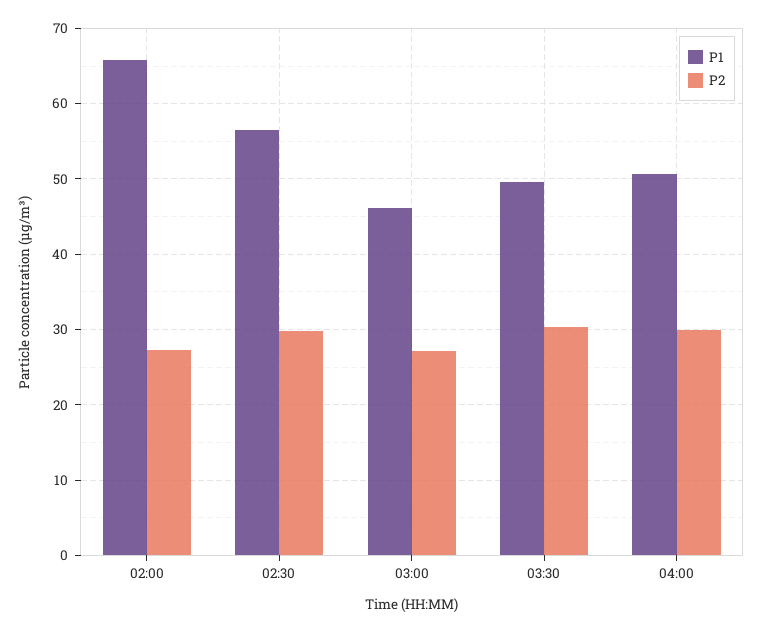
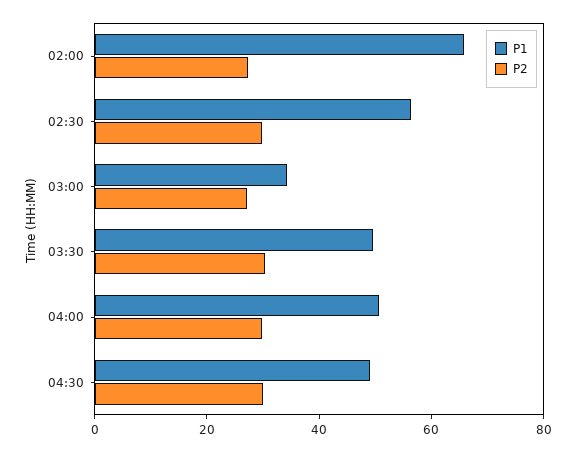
P1, 03:00: 46 -> 35
P1, 04:30: none -> 50
P2, 04:30: none -> 30

